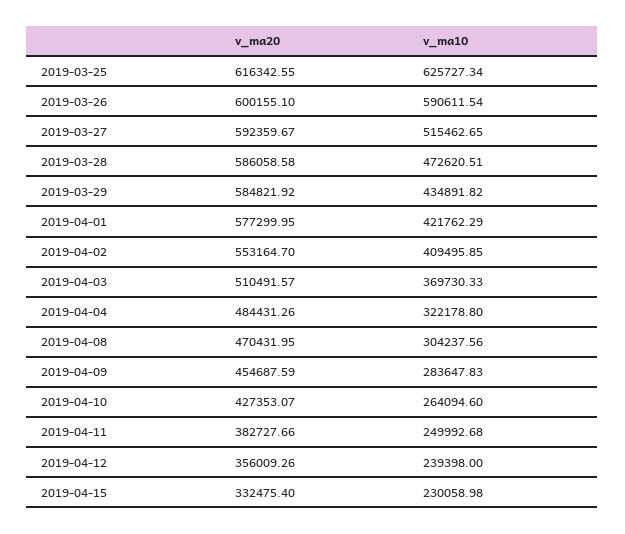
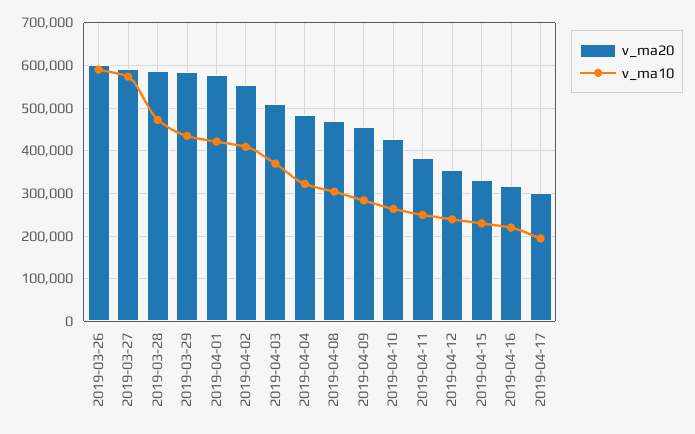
v_ma20, 2019-03-25: 616342.55 -> none
v_ma10, 2019-03-25: 625727.34 -> none
v_ma10, 2019-03-27: 515462.65 -> 580000
v_ma20, 2019-04-16: none -> 320000
v_ma10, 2019-04-16: none -> 220000
v_ma20, 2019-04-17: none -> 300000
v_ma10, 2019-04-17: none -> 200000

